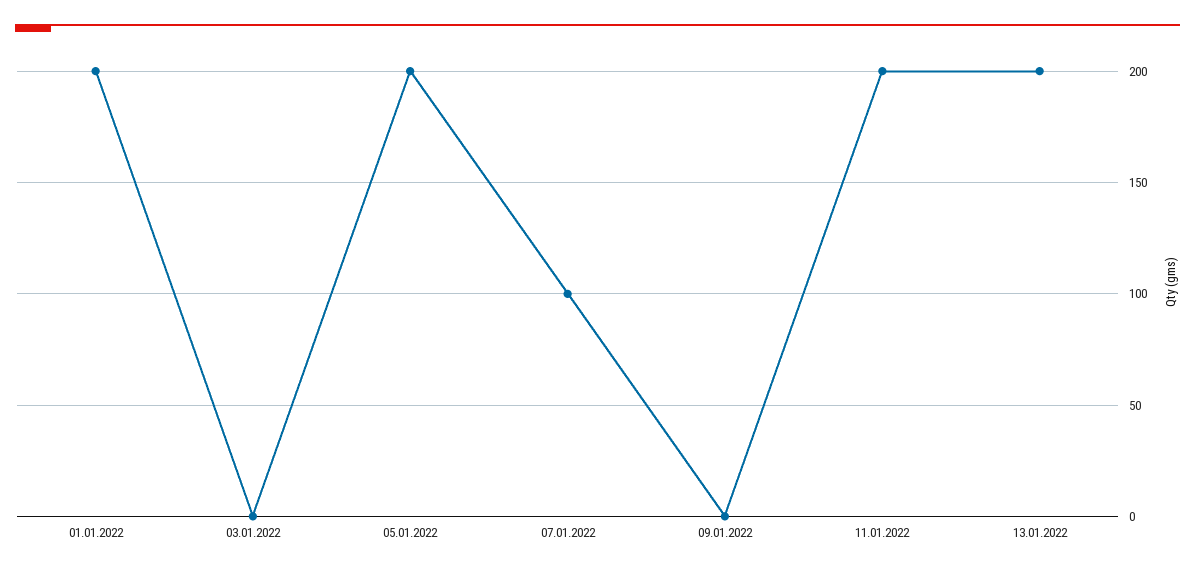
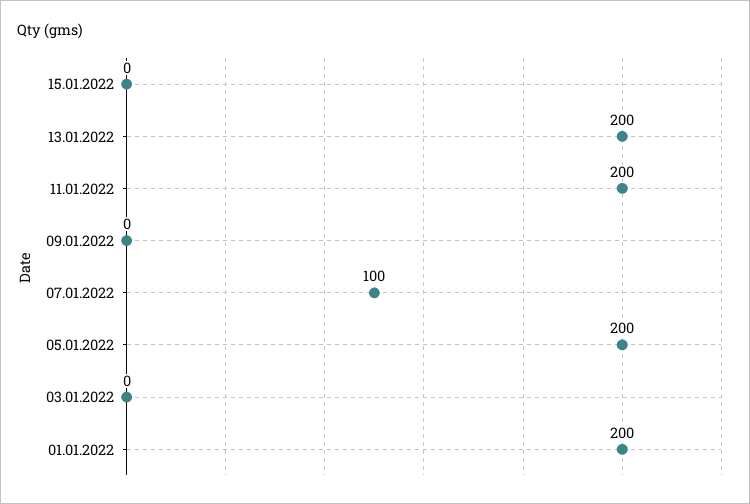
15.01.2022: none -> 0

